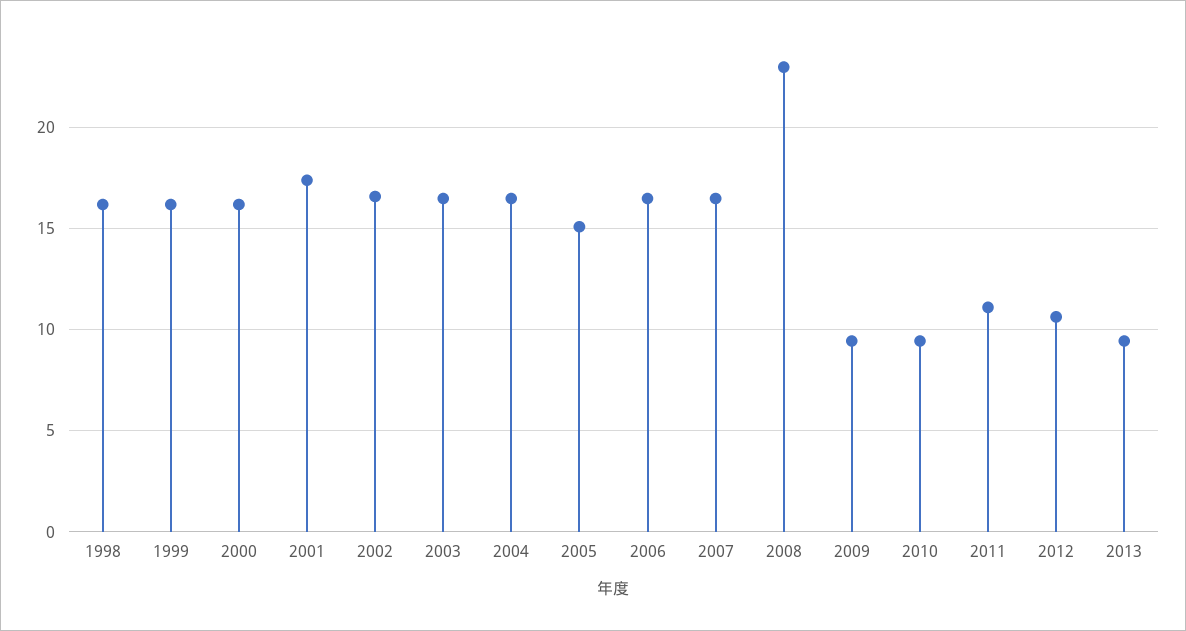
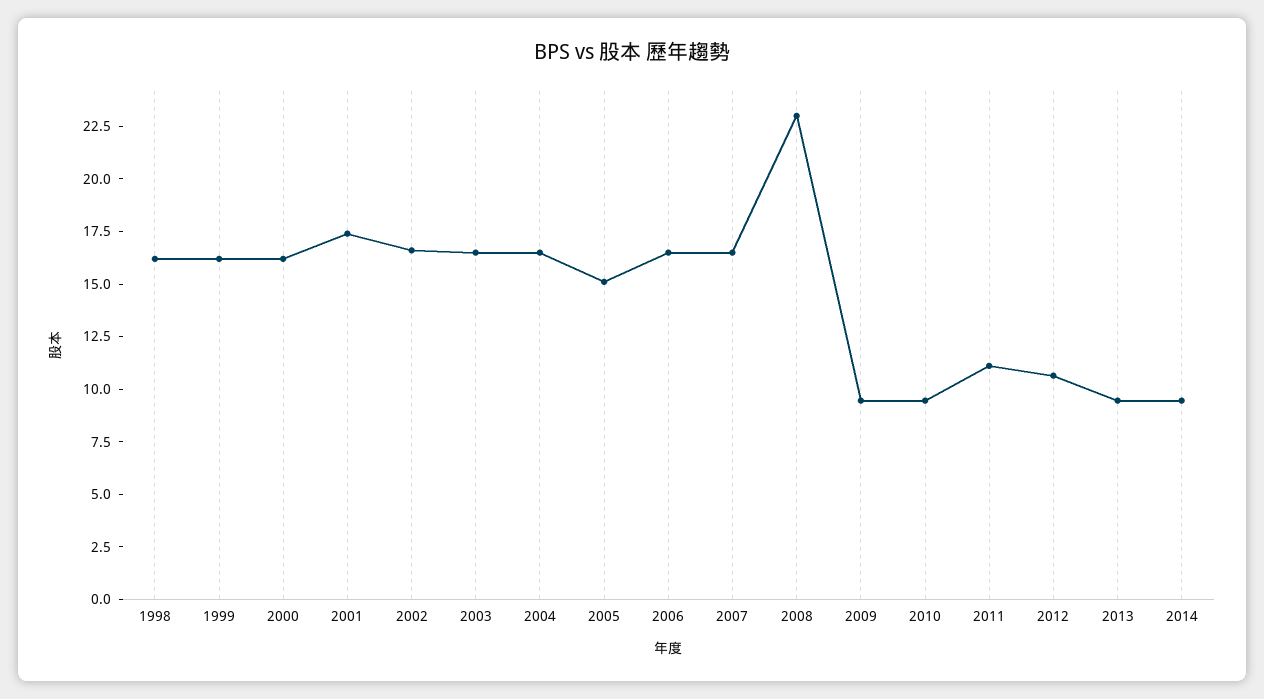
2014: none -> 9.5

